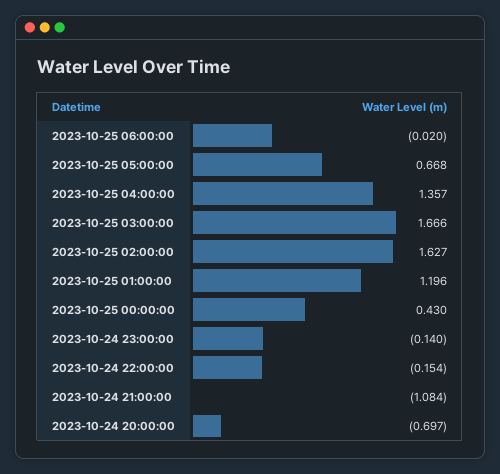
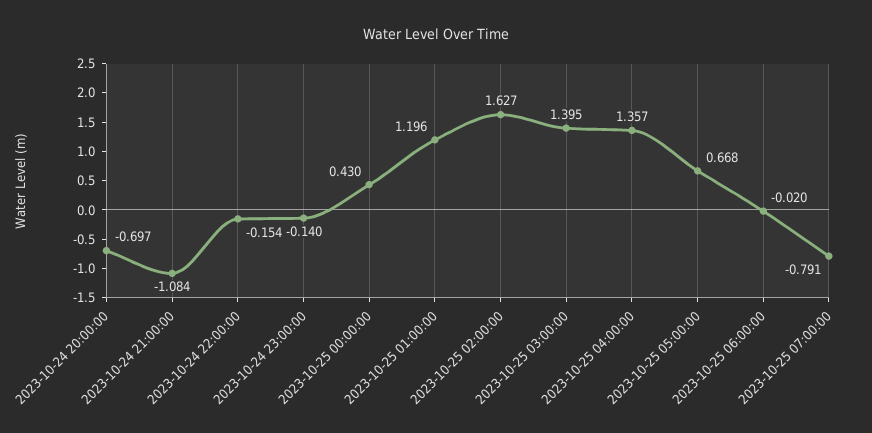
2023-10-25 03:00:00: 1.666 -> 1.395
2023-10-25 07:00:00: none -> -0.791

